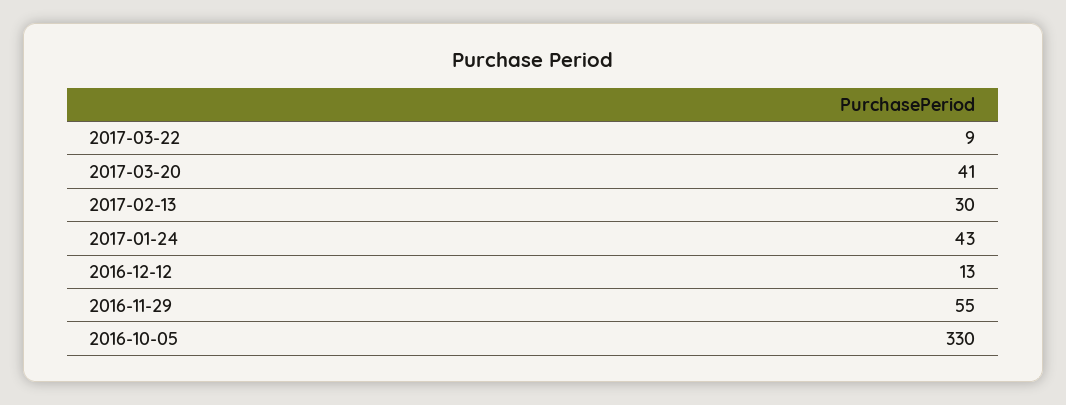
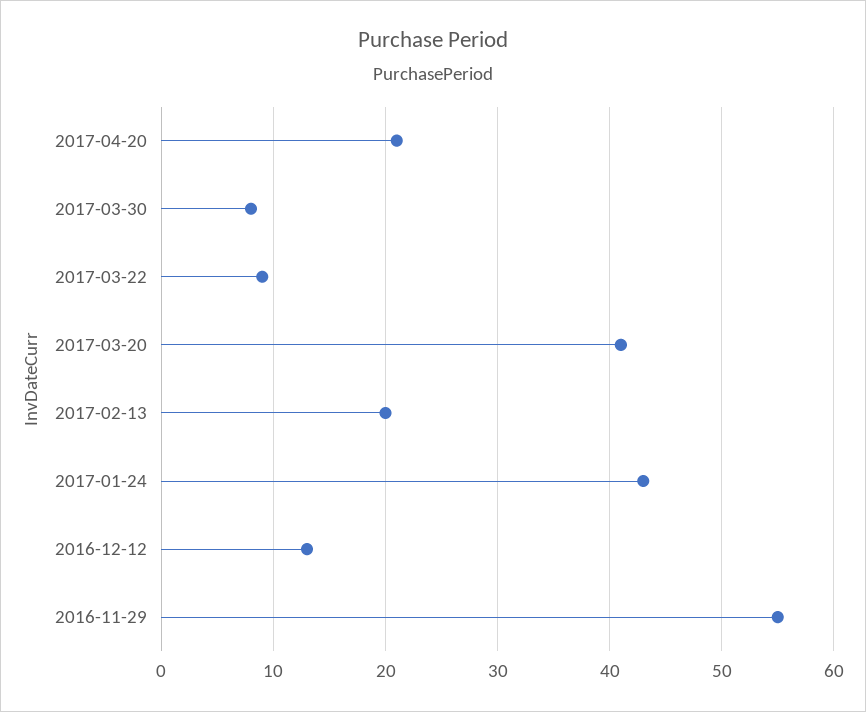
2017-02-13: 30 -> 20
2016-10-05: 330 -> none
2017-04-20: none -> 21
2017-03-30: none -> 8

